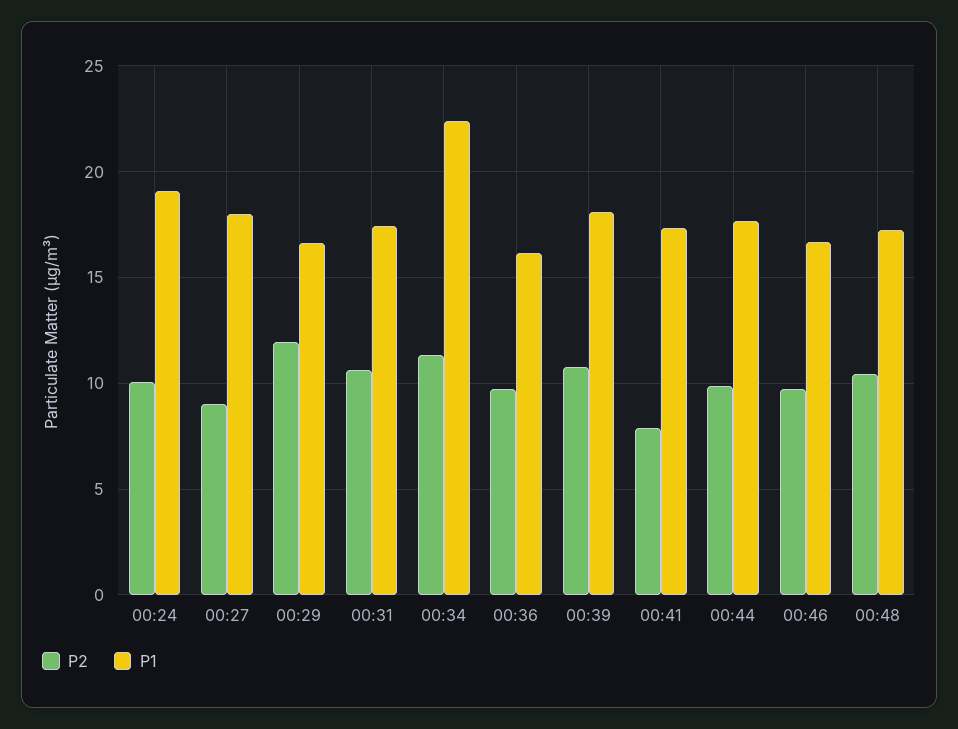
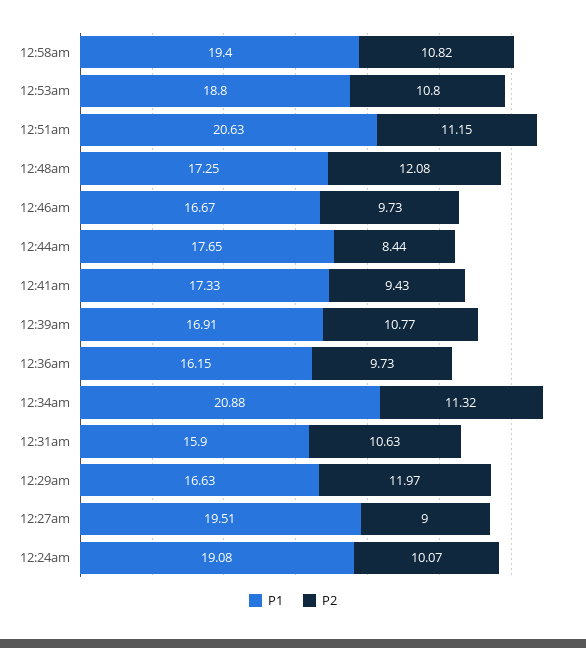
P1, 00:27: 18 -> 19.51
P1, 00:31: 17.5 -> 15.9
P1, 00:34: 22.5 -> 20.88
P1, 00:39: 18 -> 16.91
P2, 00:41: 8 -> 9.43
P2, 00:44: 10 -> 8.44
P2, 00:48: 10.5 -> 12.08
P1, 12:58am: none -> 19.4
P2, 12:58am: none -> 10.82
P1, 12:53am: none -> 18.8
P2, 12:53am: none -> 10.8
P1, 12:51am: none -> 20.63
P2, 12:51am: none -> 11.15

